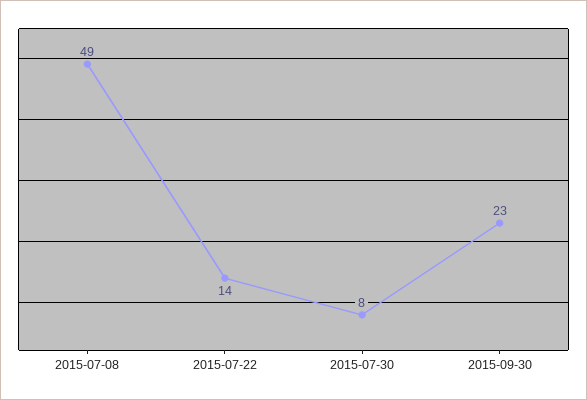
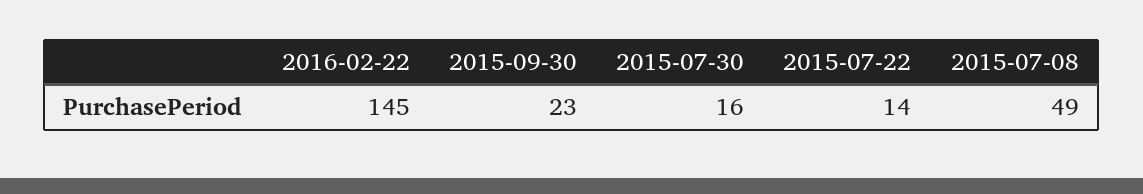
2015-07-30: 8 -> 16
2016-02-22: none -> 145

